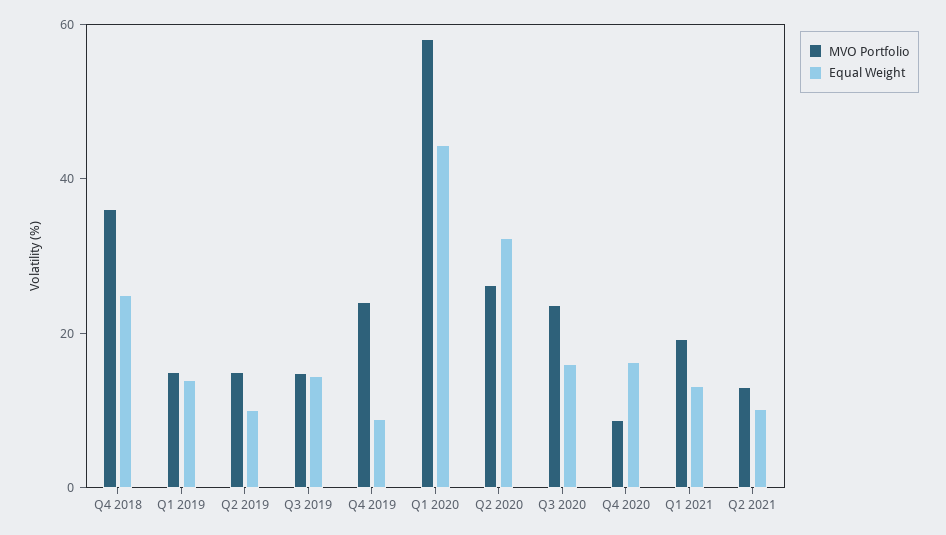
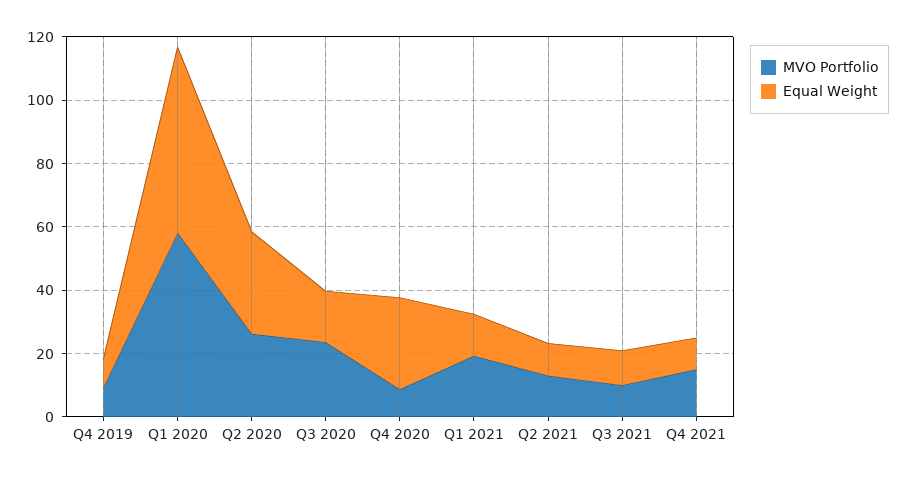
MVO Portfolio, Q4 2018: 35 -> none
Equal Weight, Q4 2018: 25 -> none
MVO Portfolio, Q1 2019: 15 -> none
Equal Weight, Q1 2019: 15 -> none
MVO Portfolio, Q2 2019: 15 -> none
Equal Weight, Q2 2019: 10 -> none
MVO Portfolio, Q3 2019: 15 -> none
Equal Weight, Q3 2019: 15 -> none
MVO Portfolio, Q4 2019: 25 -> 10
Equal Weight, Q1 2020: 45 -> 60
Equal Weight, Q4 2020: 15 -> 30
MVO Portfolio, Q3 2021: none -> 10
Equal Weight, Q3 2021: none -> 10
MVO Portfolio, Q4 2021: none -> 15
Equal Weight, Q4 2021: none -> 10

